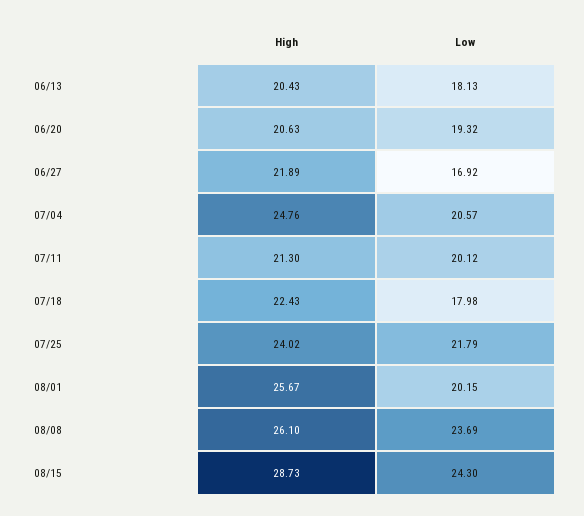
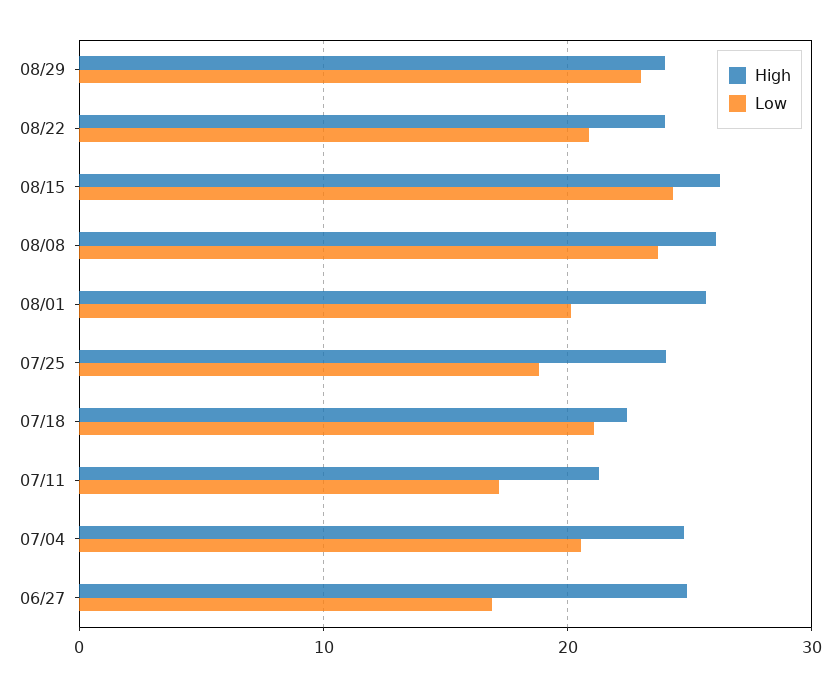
High, 06/13: 20.43 -> none
Low, 06/13: 18.13 -> none
High, 06/20: 20.63 -> none
Low, 06/20: 19.32 -> none
High, 06/27: 21.89 -> 25
Low, 07/11: 20.12 -> 17
Low, 07/18: 17.98 -> 21
Low, 07/25: 21.79 -> 19
High, 08/15: 28.73 -> 26
High, 08/29: none -> 24
Low, 08/29: none -> 23
High, 08/22: none -> 24
Low, 08/22: none -> 21

